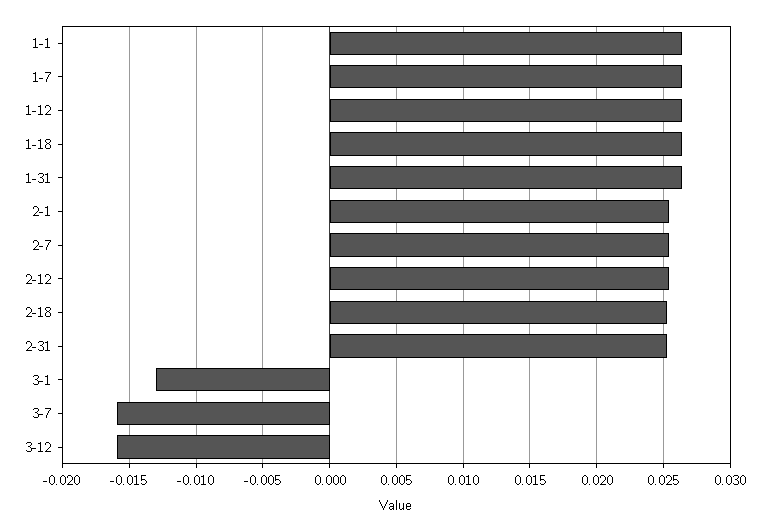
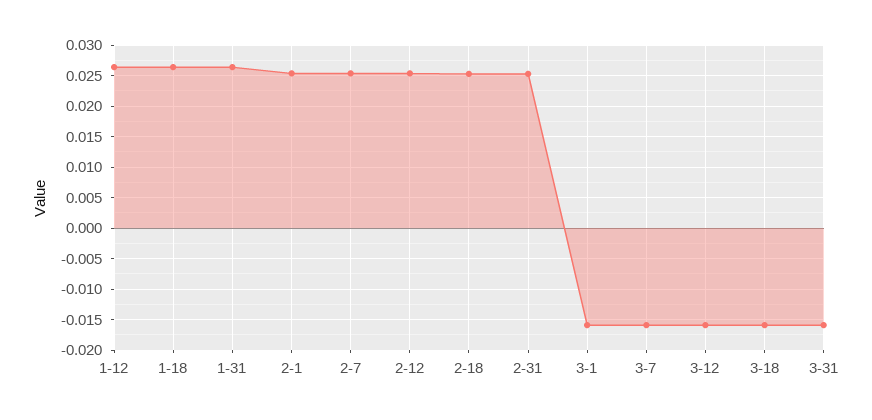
1-1: 0.0265 -> none
1-7: 0.0265 -> none
3-1: -0.013 -> -0.016
3-18: none -> -0.016
3-31: none -> -0.016

